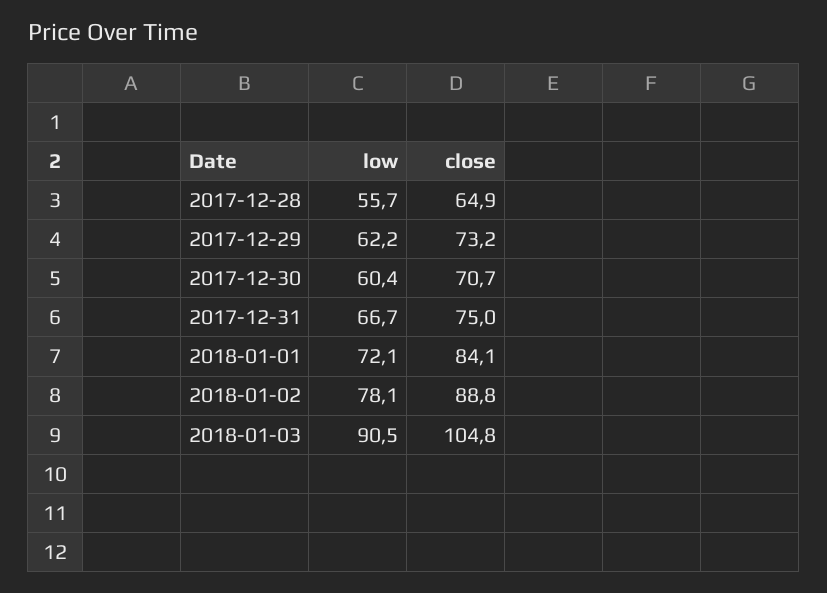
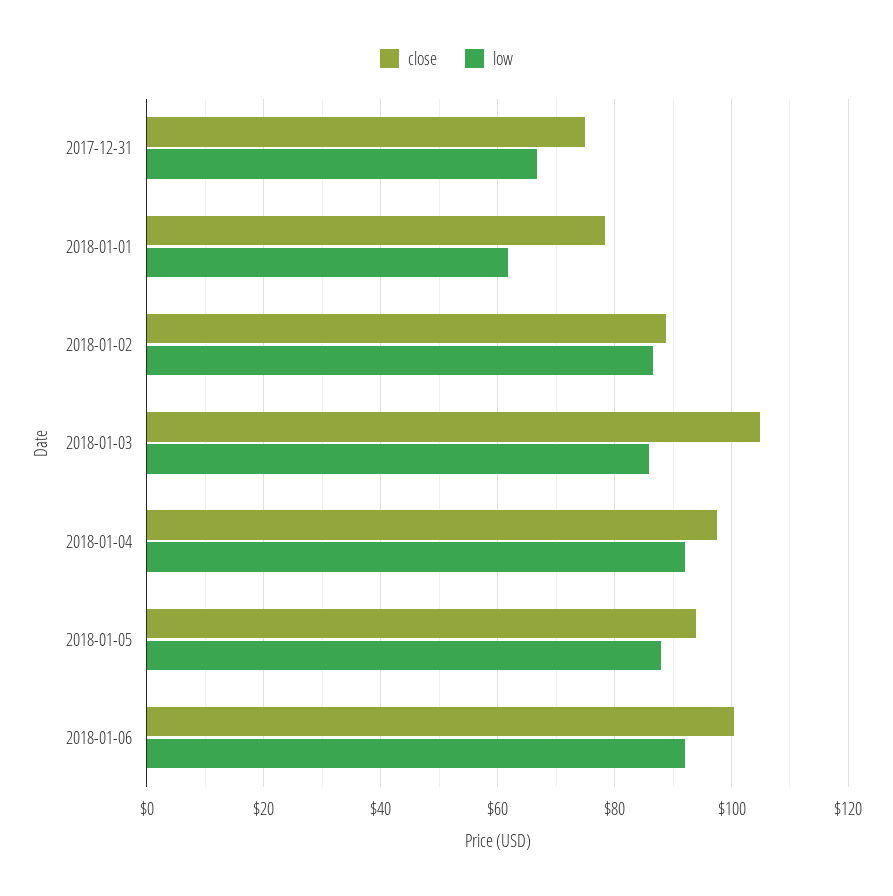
low, 2017-12-28: 55.7 -> none
close, 2017-12-28: 64.9 -> none
low, 2017-12-29: 62.2 -> none
close, 2017-12-29: 73.2 -> none
low, 2017-12-30: 60.4 -> none
close, 2017-12-30: 70.7 -> none
low, 2018-01-01: 72.1 -> 62
close, 2018-01-01: 84.1 -> 78
low, 2018-01-02: 78.1 -> 86
low, 2018-01-03: 90.5 -> 86
close, 2018-01-04: none -> 98
low, 2018-01-04: none -> 92
close, 2018-01-05: none -> 94
low, 2018-01-05: none -> 88
close, 2018-01-06: none -> 100
low, 2018-01-06: none -> 92

